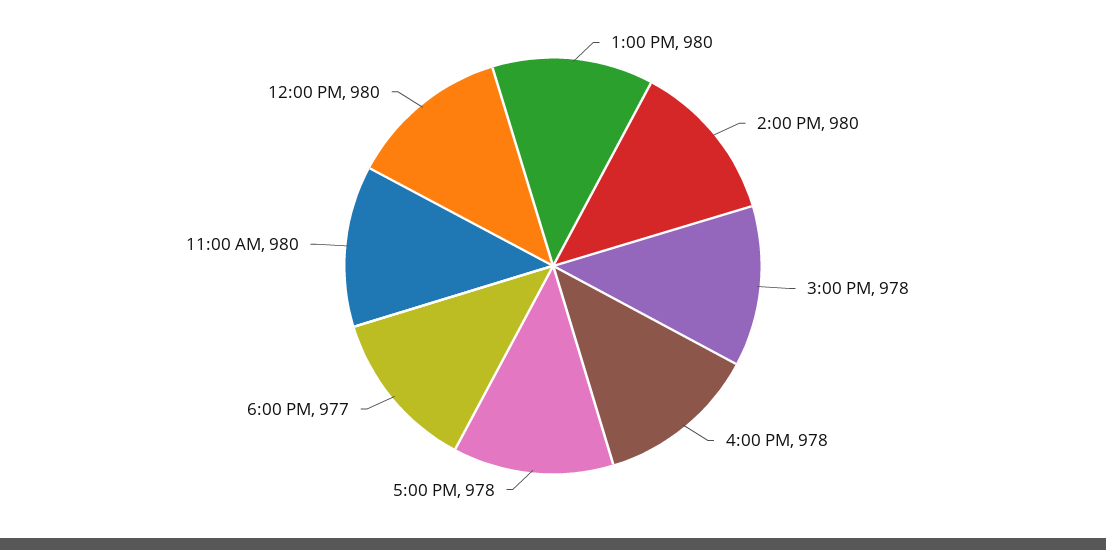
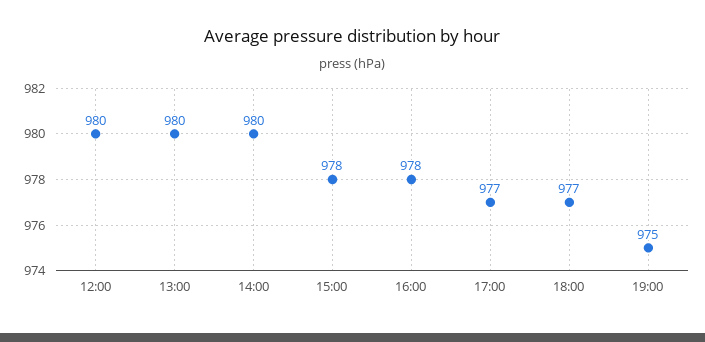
5:00 PM: 978 -> 977
11:00 AM: 980 -> none
19:00: none -> 975

